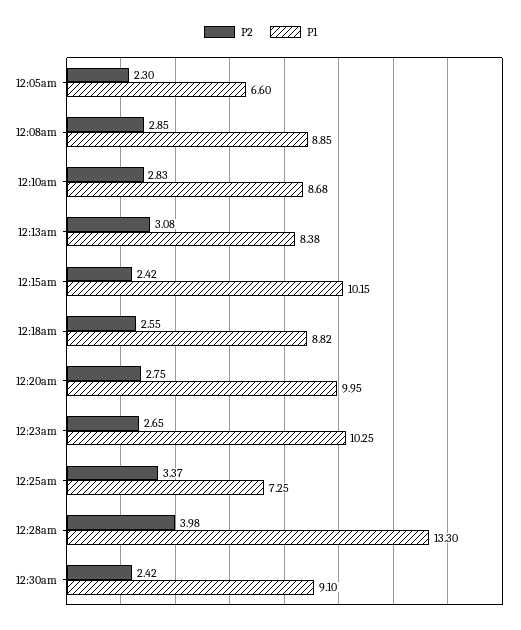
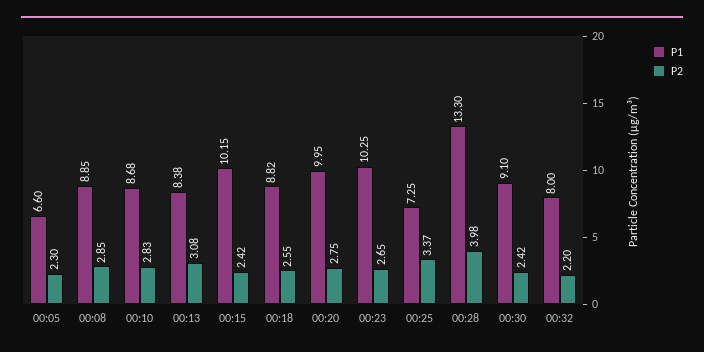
P1, 00:32: none -> 8
P2, 00:32: none -> 2.2

